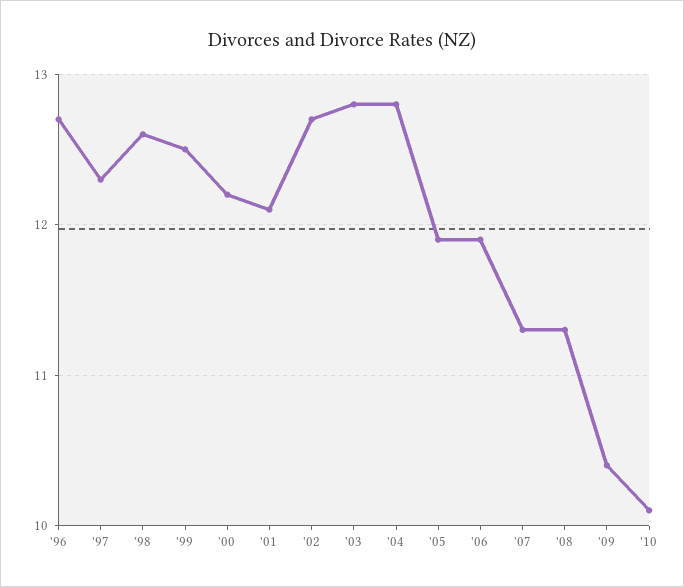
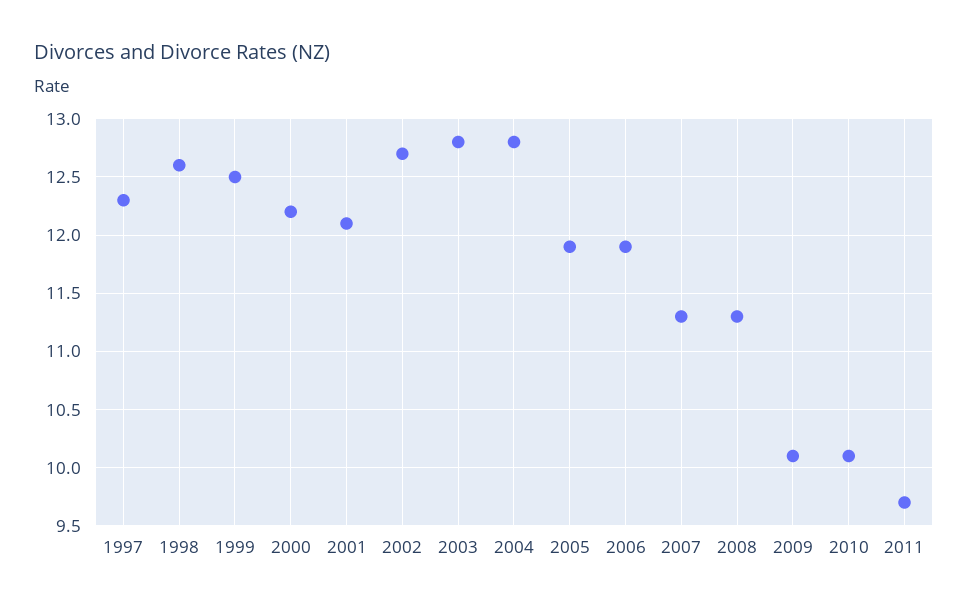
'96: 12.7 -> none
'09: 10.4 -> 10.1
2011: none -> 9.7

